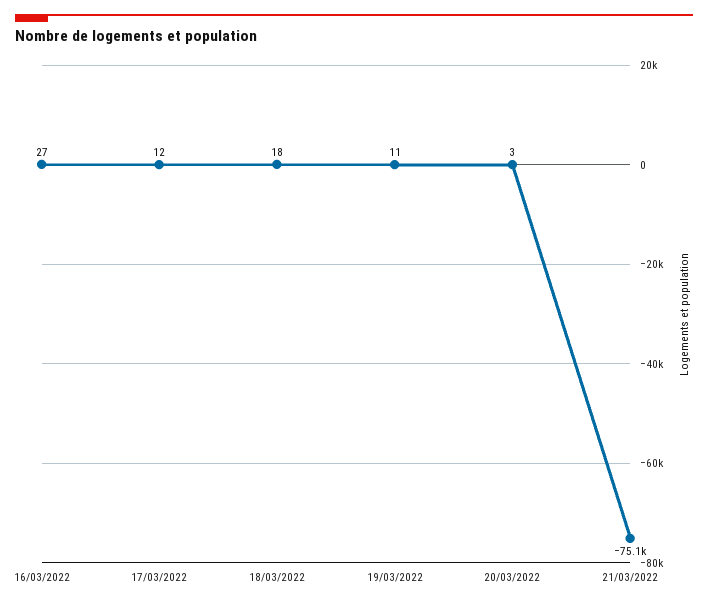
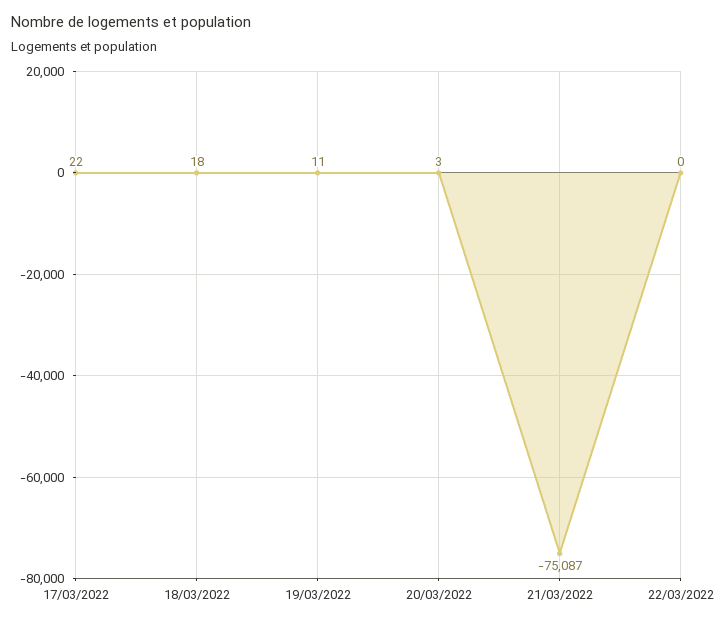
16/03/2022: 27 -> none
17/03/2022: 12 -> 22
22/03/2022: none -> 0

